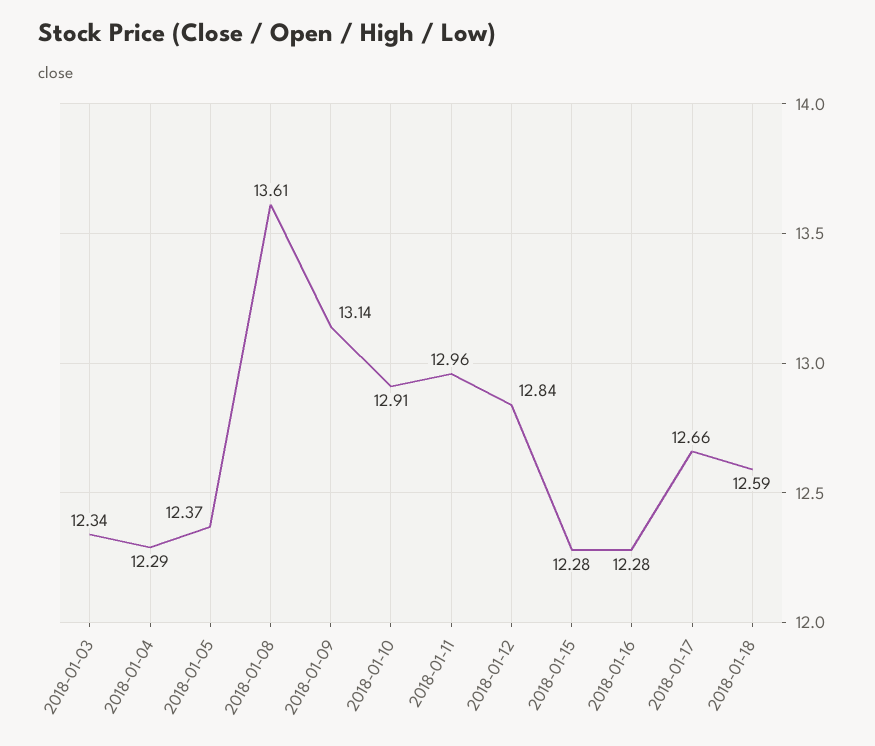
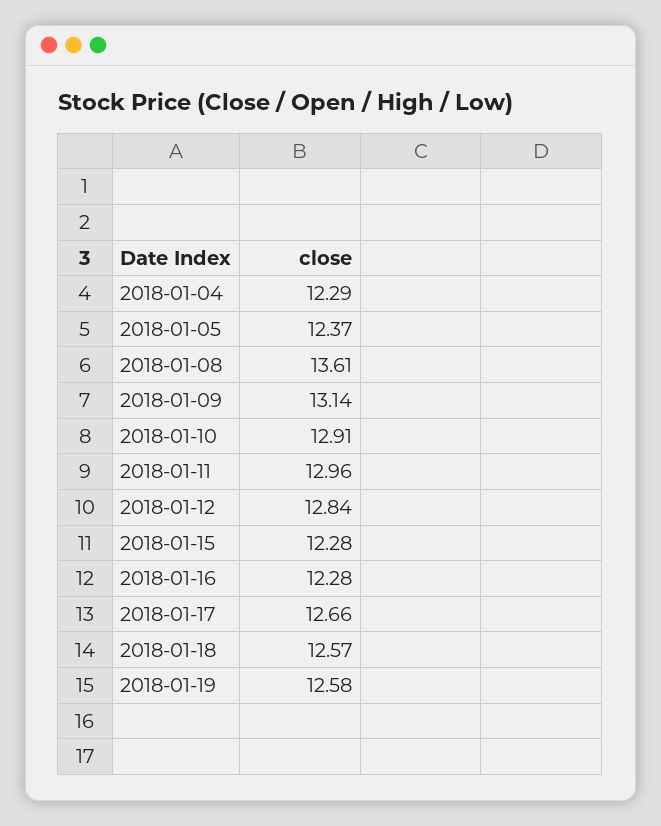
2018-01-03: 12.34 -> none
2018-01-18: 12.59 -> 12.57
2018-01-19: none -> 12.58

